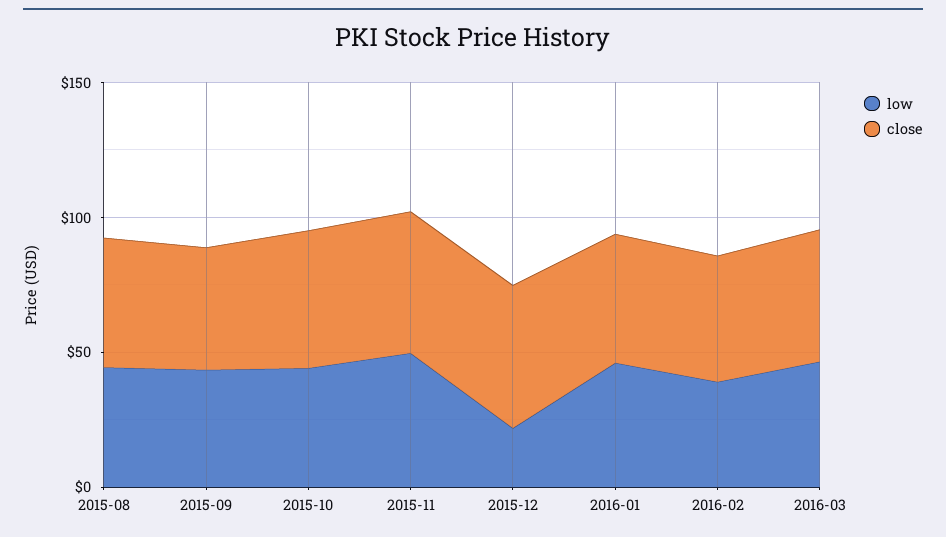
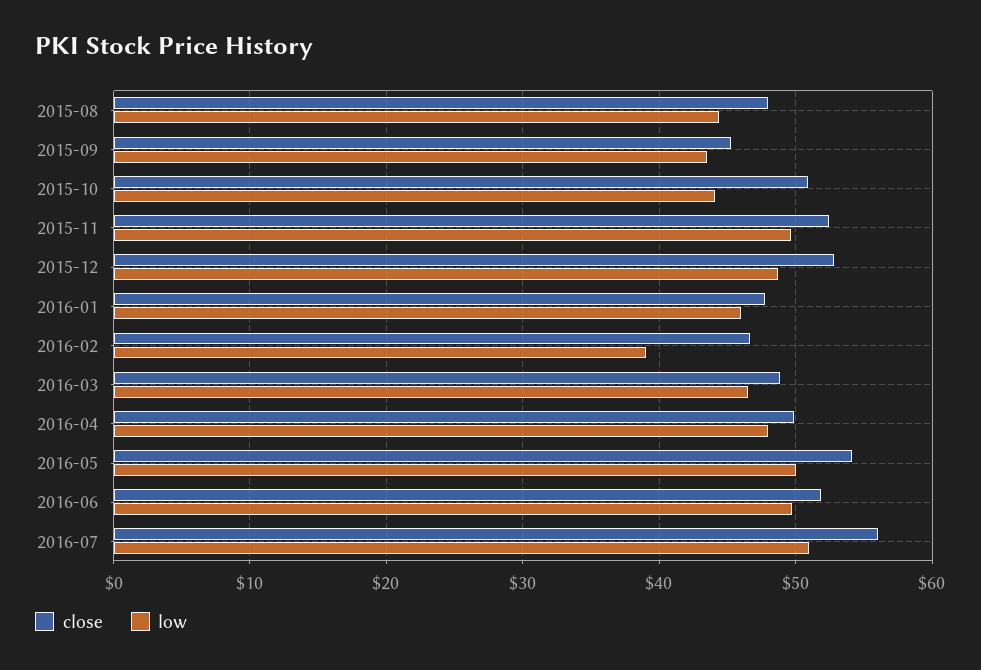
low, 2015-12: 20 -> 49
close, 2016-04: none -> 50
low, 2016-04: none -> 48
close, 2016-05: none -> 54
low, 2016-05: none -> 50
close, 2016-06: none -> 52
low, 2016-06: none -> 50
close, 2016-07: none -> 56
low, 2016-07: none -> 51

